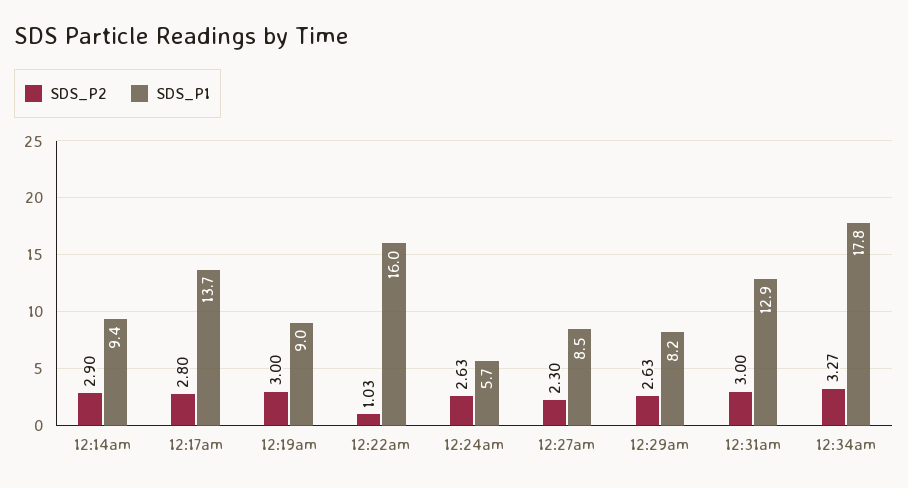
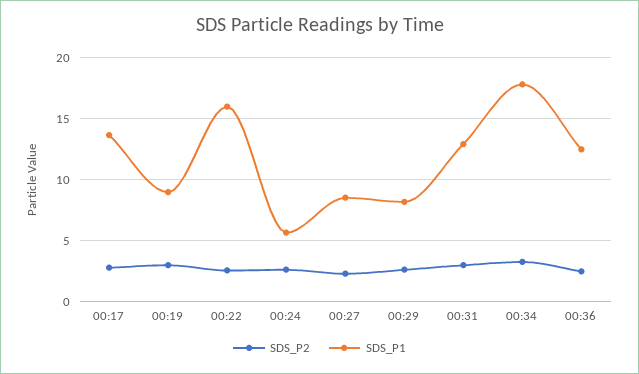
SDS_P2, 12:14am: 2.9 -> none
SDS_P1, 12:14am: 9.4 -> none
SDS_P2, 12:22am: 1.03 -> 2.5
SDS_P2, 00:36: none -> 2.5
SDS_P1, 00:36: none -> 12.5

